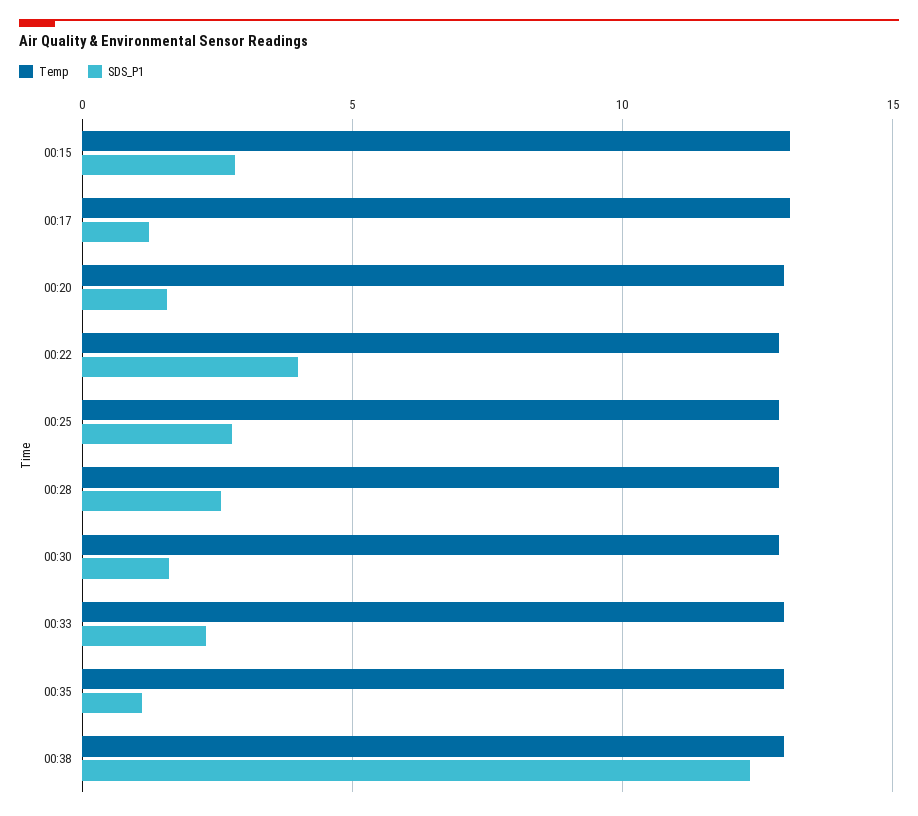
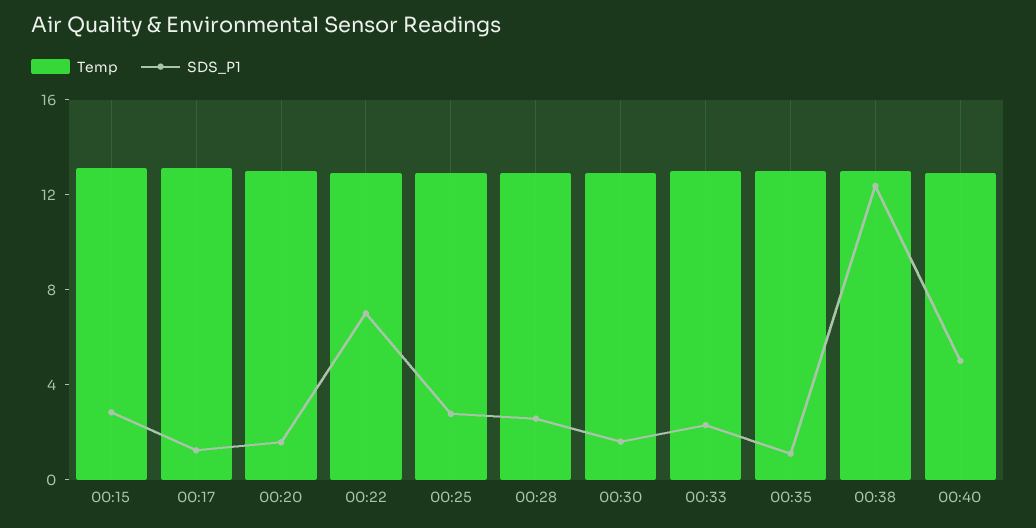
SDS_P1, 00:22: 4 -> 7
Temp, 00:40: none -> 13
SDS_P1, 00:40: none -> 5

